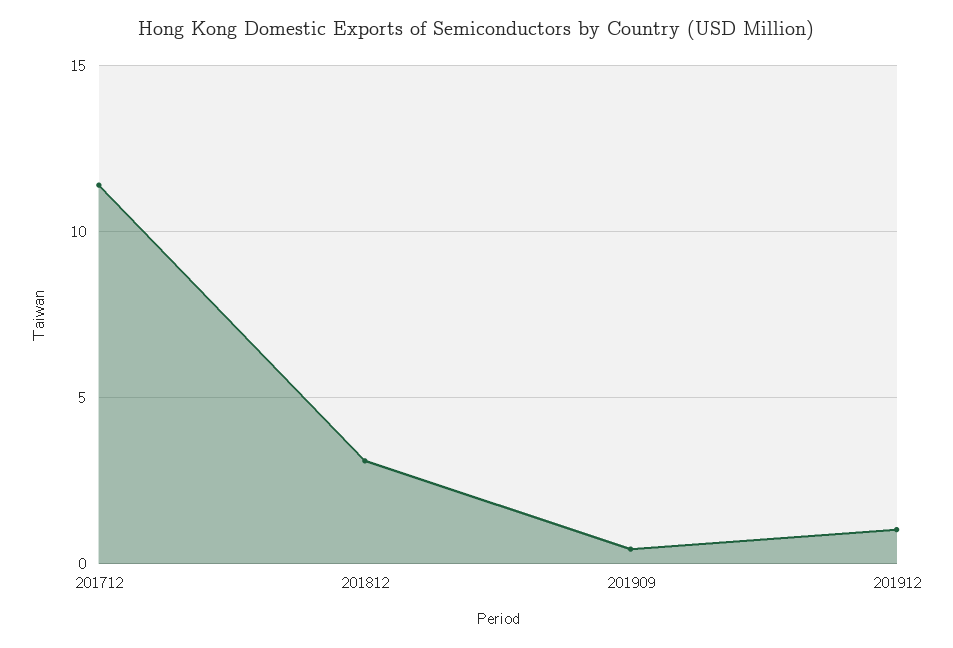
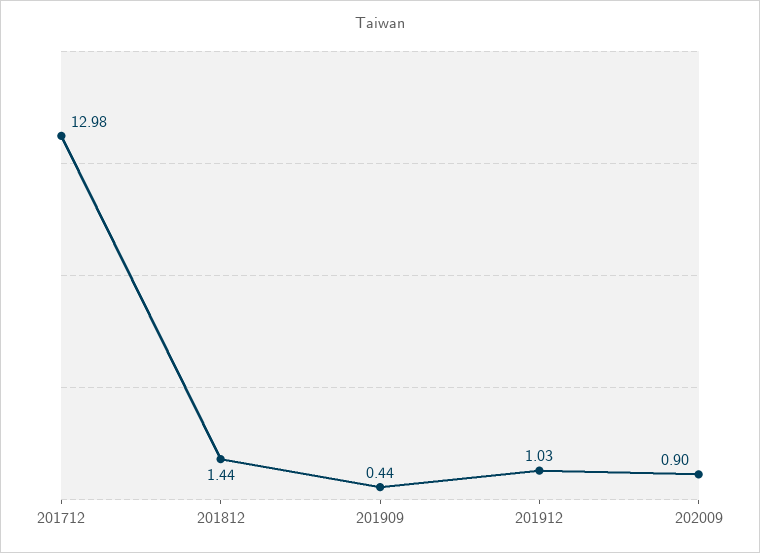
201712: 11.5 -> 12.98
201812: 3 -> 1.44
202009: none -> 0.9

